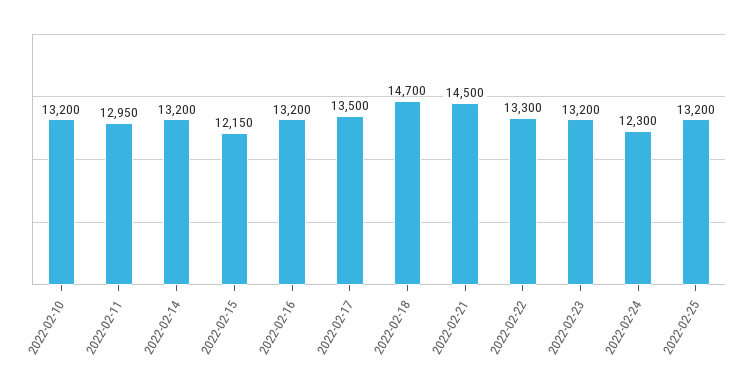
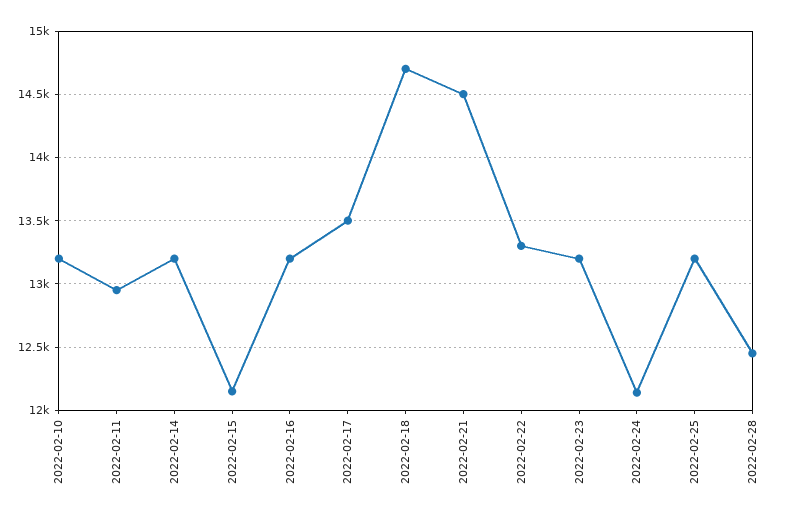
2022-02-24: 12300 -> 12150
2022-02-28: none -> 12450

